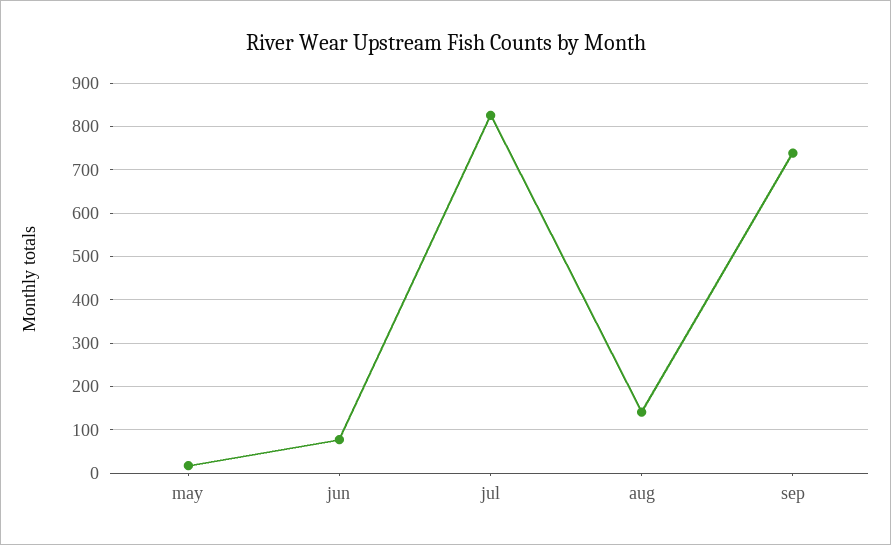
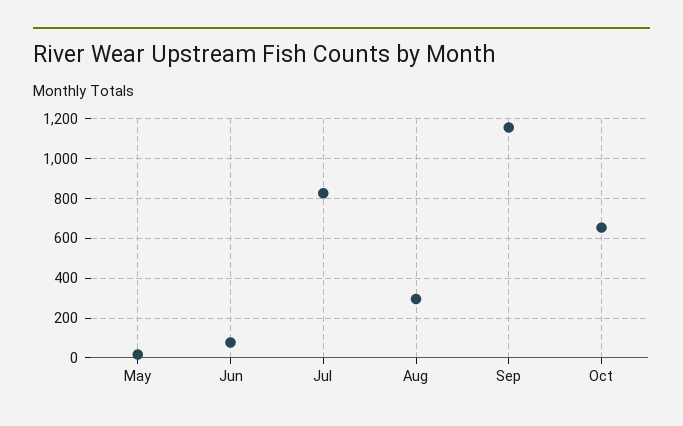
aug: 140 -> 300
sep: 740 -> 1150
Oct: none -> 650

